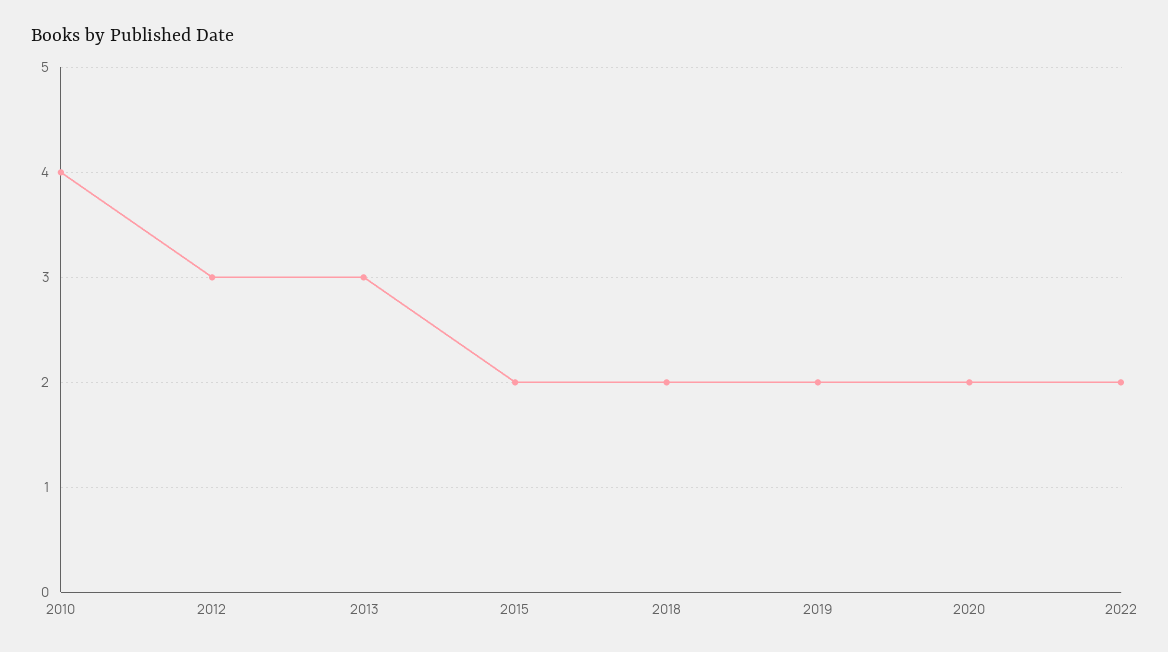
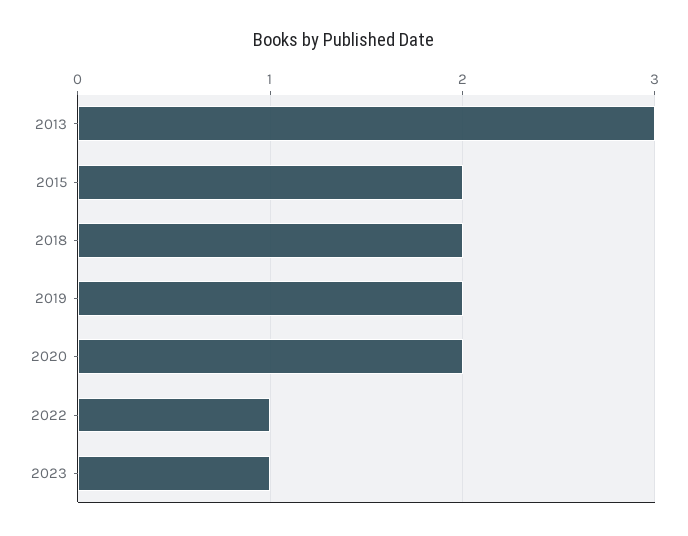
2010: 4 -> none
2012: 3 -> none
2022: 2 -> 1
2023: none -> 1

